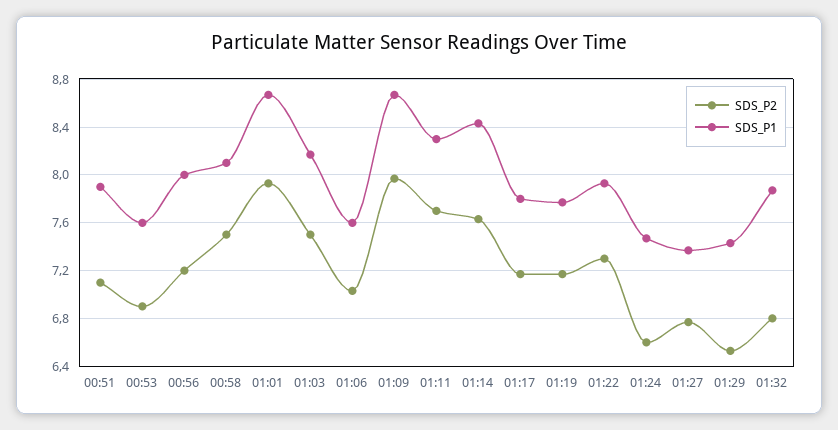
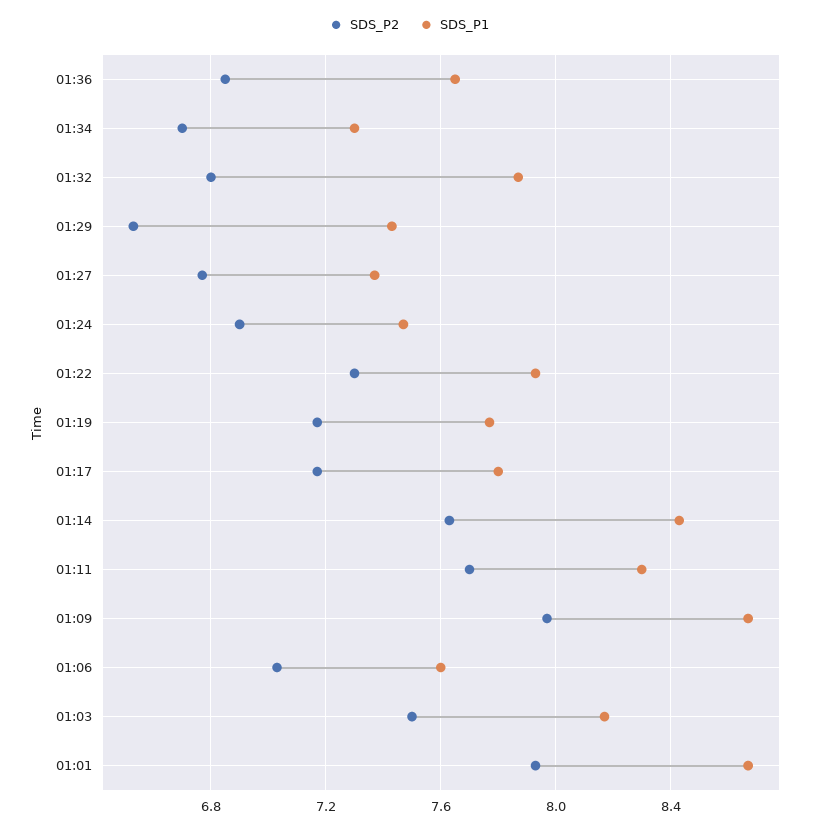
SDS_P2, 00:51: 7.1 -> none
SDS_P1, 00:51: 7.9 -> none
SDS_P2, 00:53: 6.9 -> none
SDS_P1, 00:53: 7.6 -> none
SDS_P2, 00:56: 7.2 -> none
SDS_P1, 00:56: 8 -> none
SDS_P2, 00:58: 7.5 -> none
SDS_P1, 00:58: 8.1 -> none
SDS_P2, 01:24: 6.6 -> 6.9
SDS_P2, 01:36: none -> 6.85
SDS_P1, 01:36: none -> 7.65
SDS_P2, 01:34: none -> 6.7
SDS_P1, 01:34: none -> 7.3

